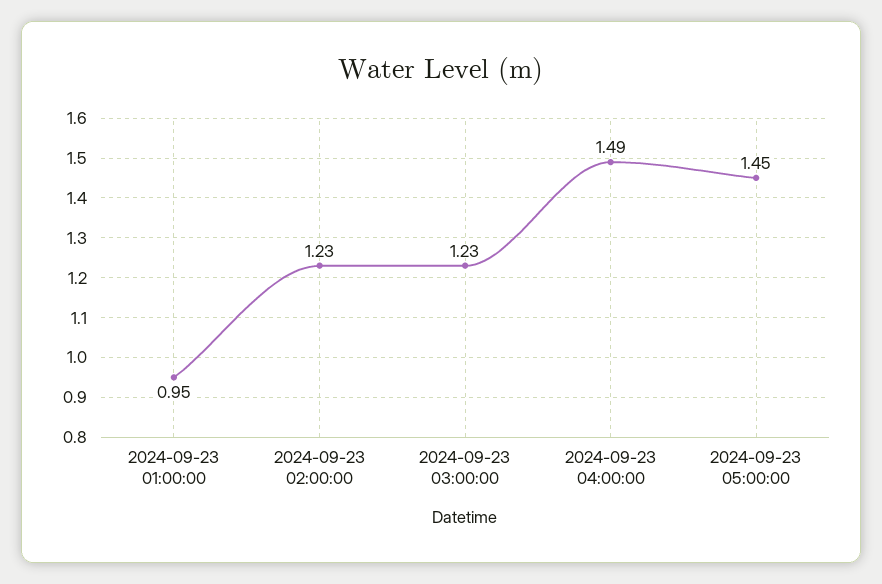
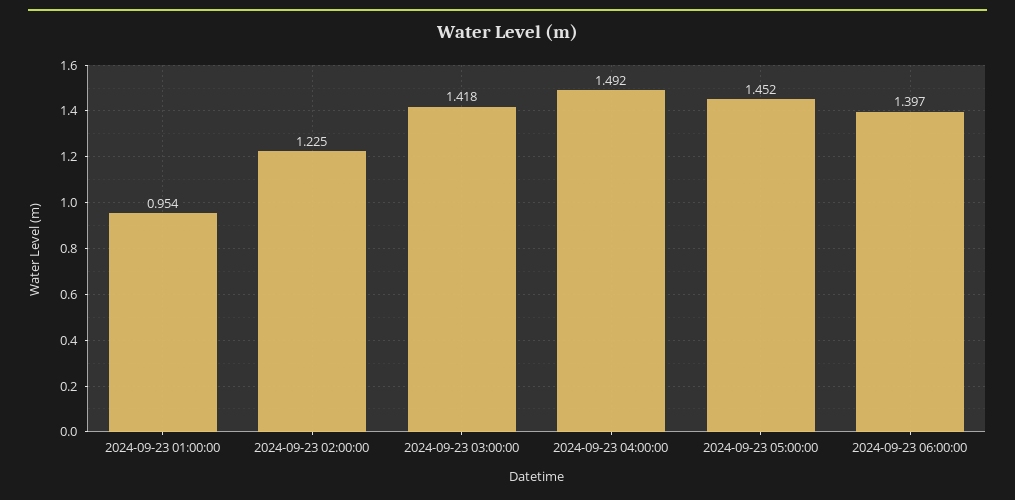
2024-09-23 03:00:00: 1.23 -> 1.418
2024-09-23 06:00:00: none -> 1.397

